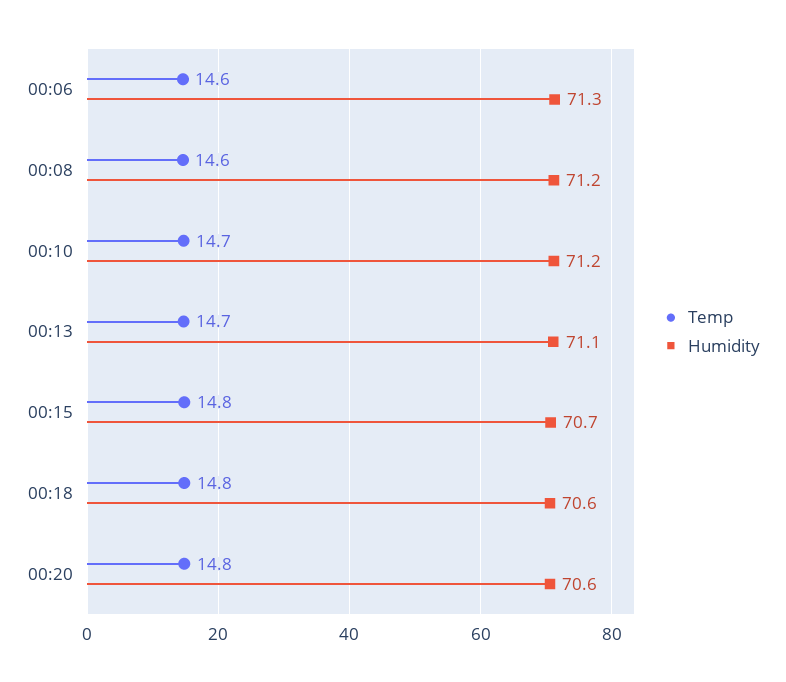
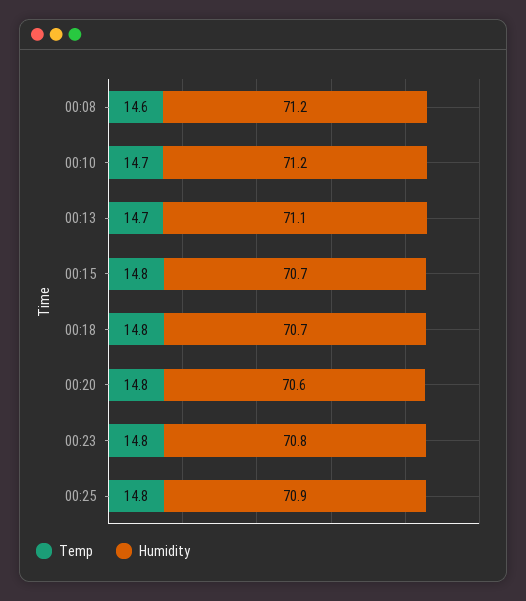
Temp, 00:06: 14.6 -> none
Humidity, 00:06: 71.3 -> none
Humidity, 00:18: 70.6 -> 70.7
Temp, 00:23: none -> 14.8
Humidity, 00:23: none -> 70.8
Temp, 00:25: none -> 14.8
Humidity, 00:25: none -> 70.9

